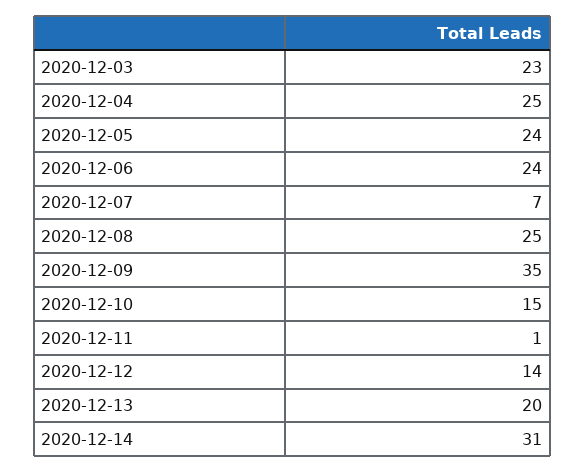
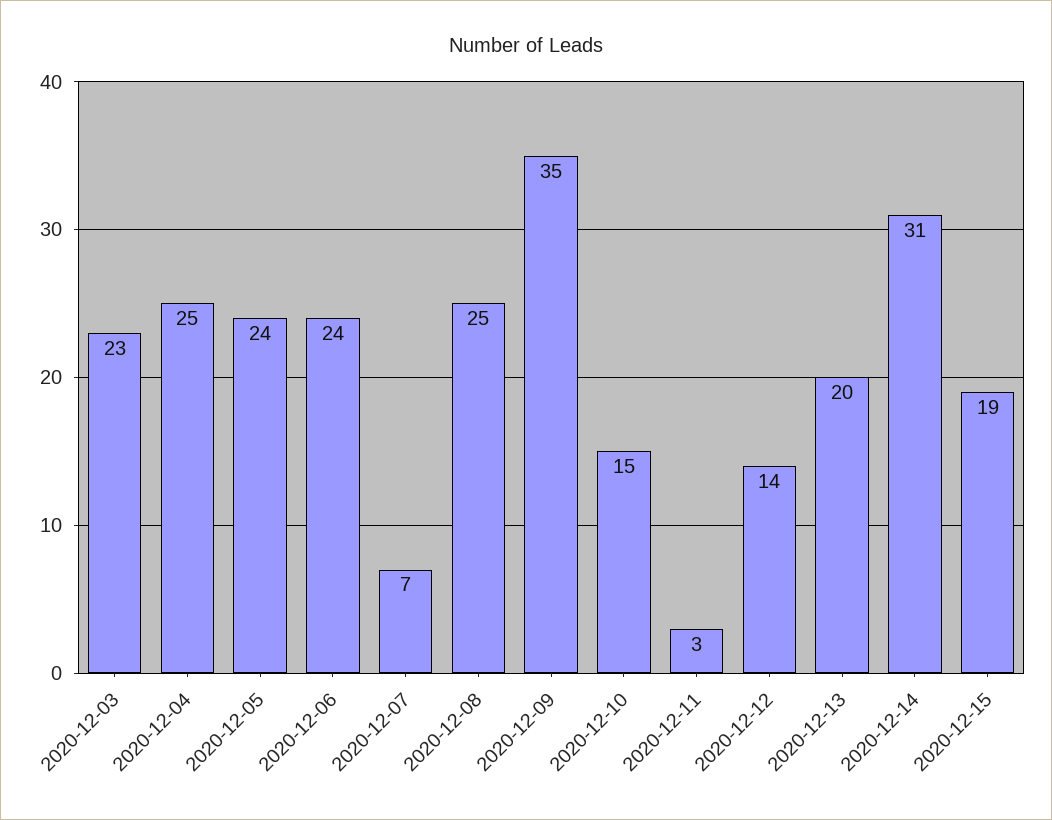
2020-12-11: 1 -> 3
2020-12-15: none -> 19

